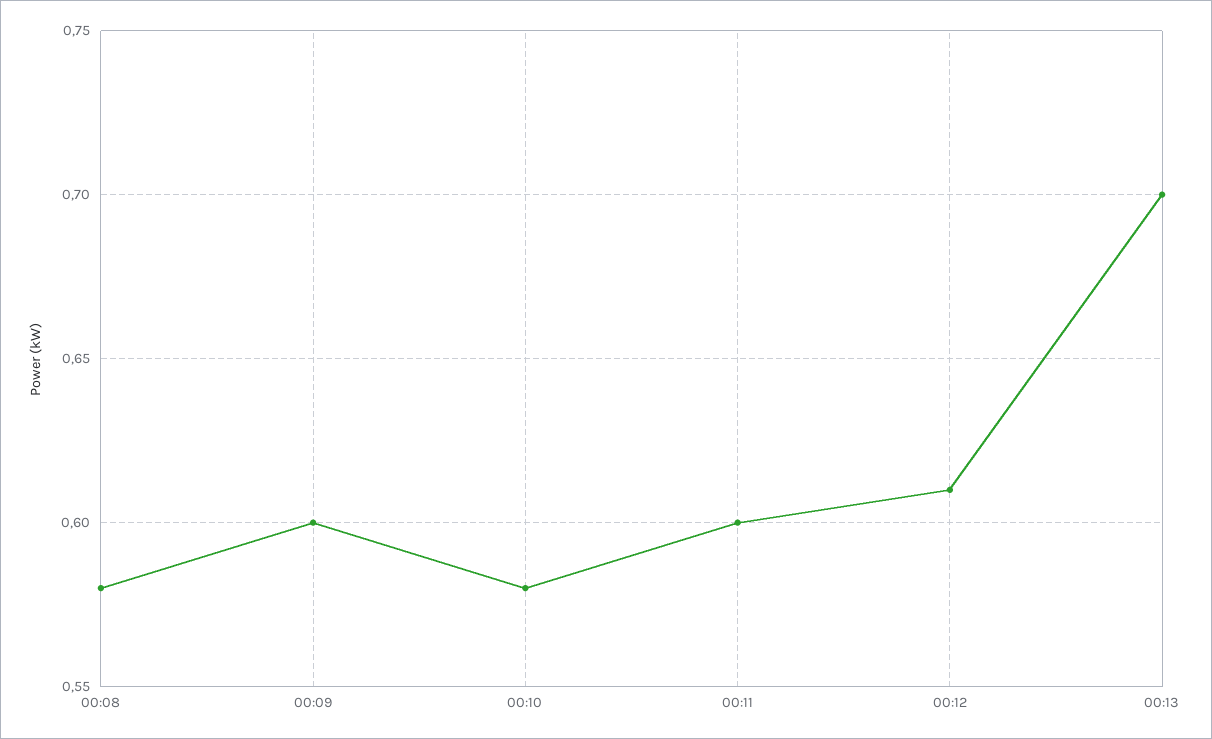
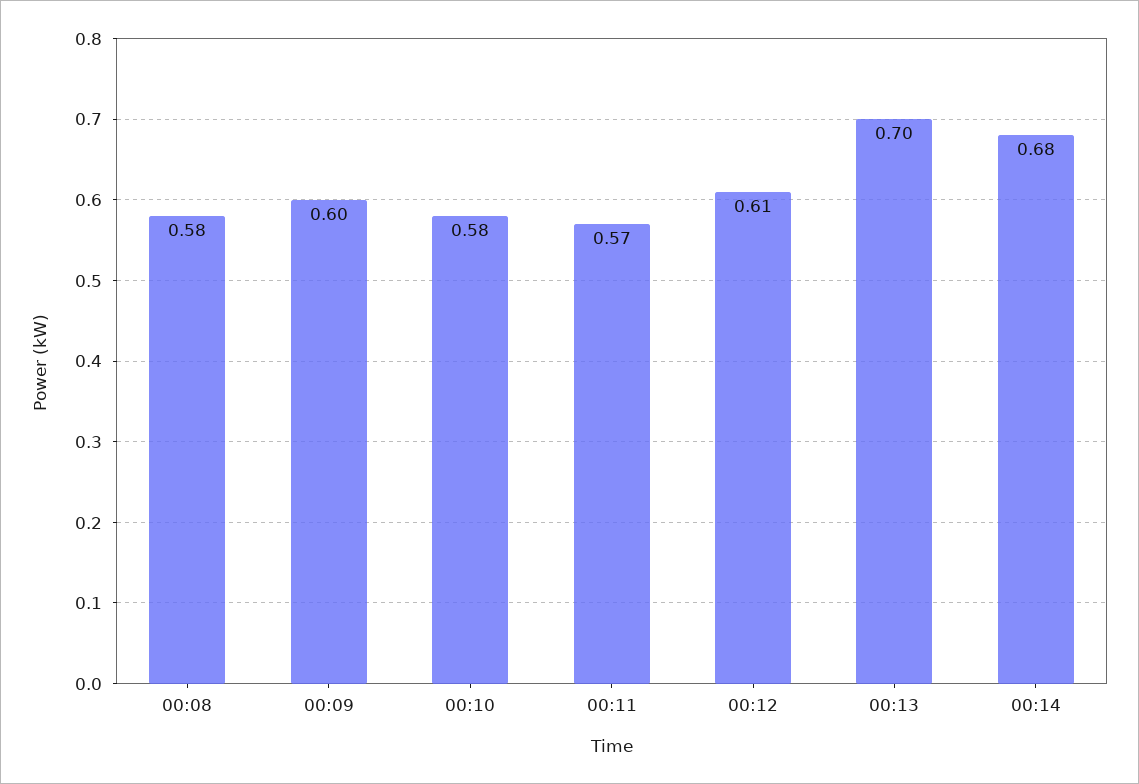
00:11: 0.6 -> 0.57
00:14: none -> 0.68

